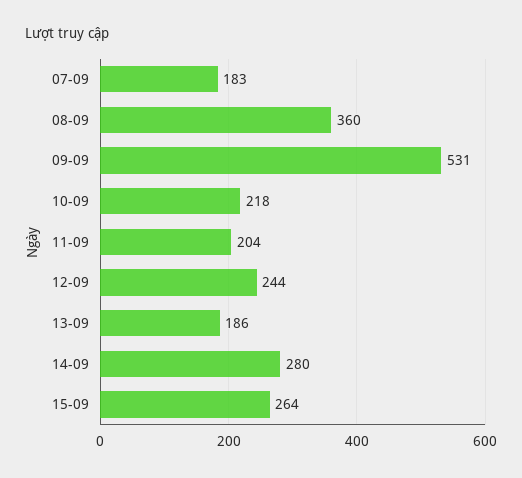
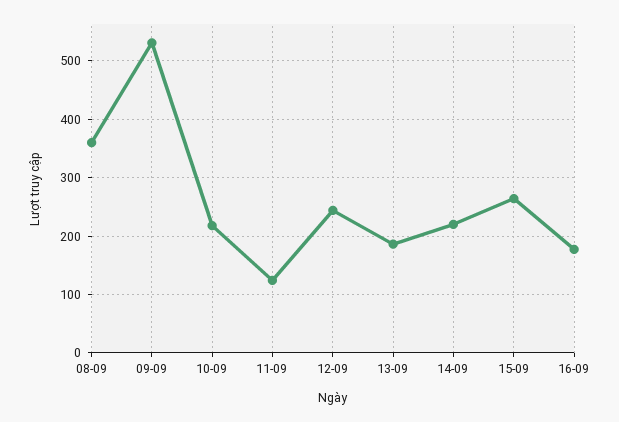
07-09: 183 -> none
11-09: 204 -> 120
14-09: 280 -> 220
16-09: none -> 180

